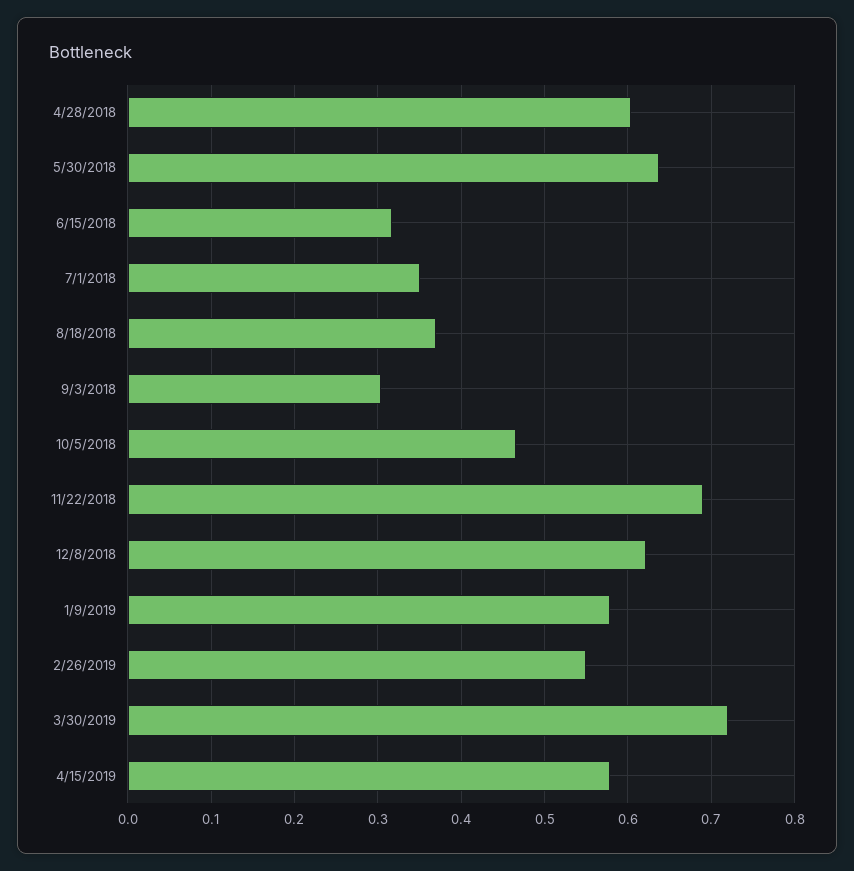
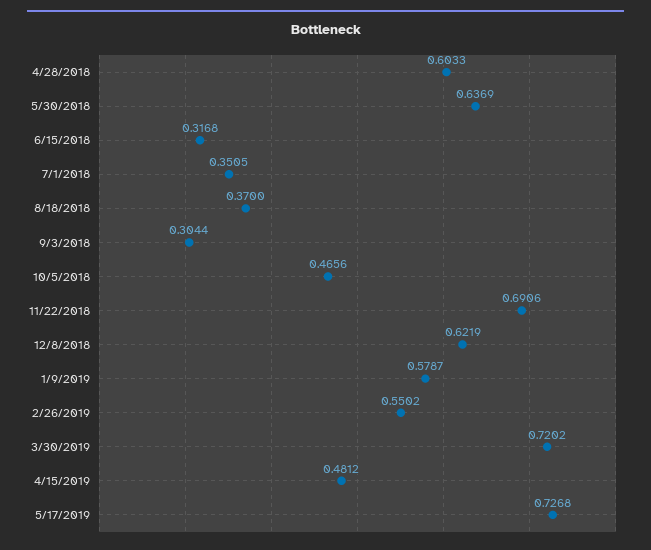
4/15/2019: 0.58 -> 0.4812
5/17/2019: none -> 0.7268

